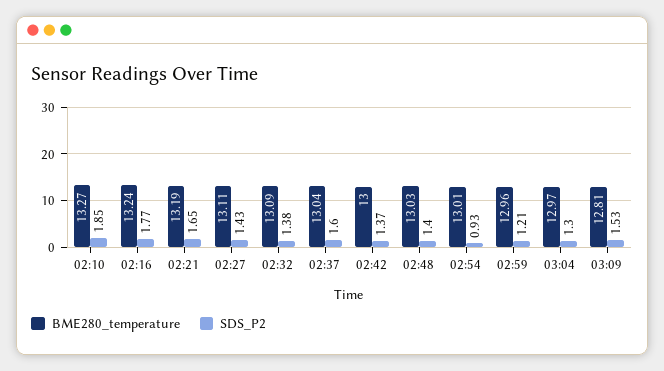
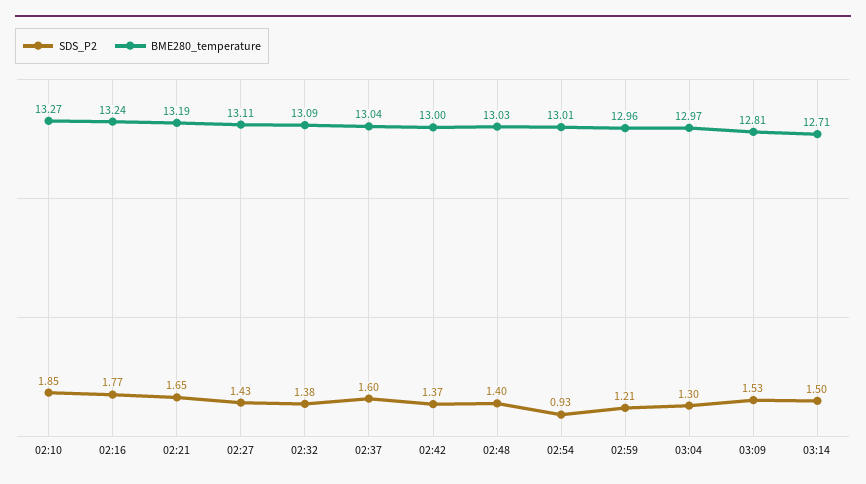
SDS_P2, 03:14: none -> 1.5
BME280_temperature, 03:14: none -> 12.71

